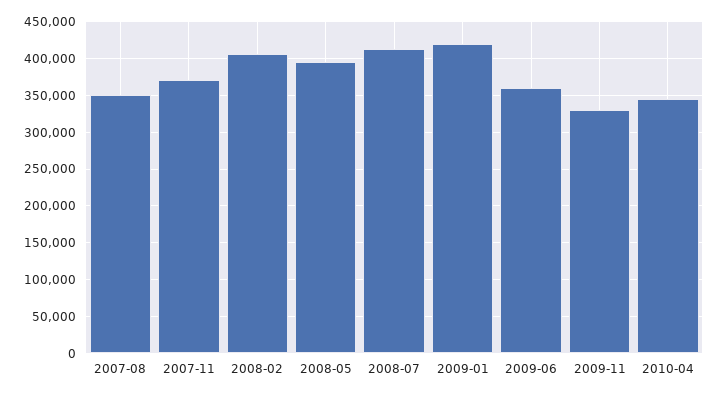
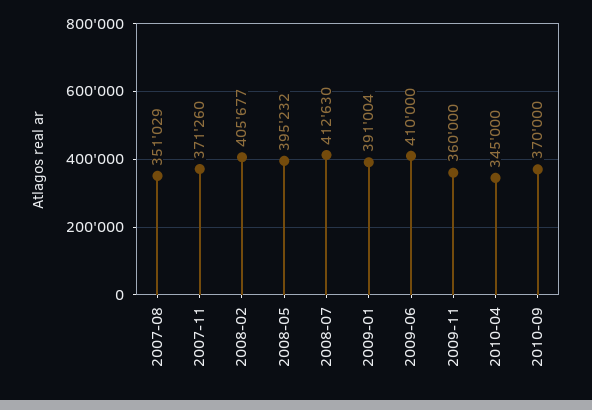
2009-01: 420000 -> 391004
2009-06: 360000 -> 410000
2009-11: 330000 -> 360000
2010-09: none -> 370000

